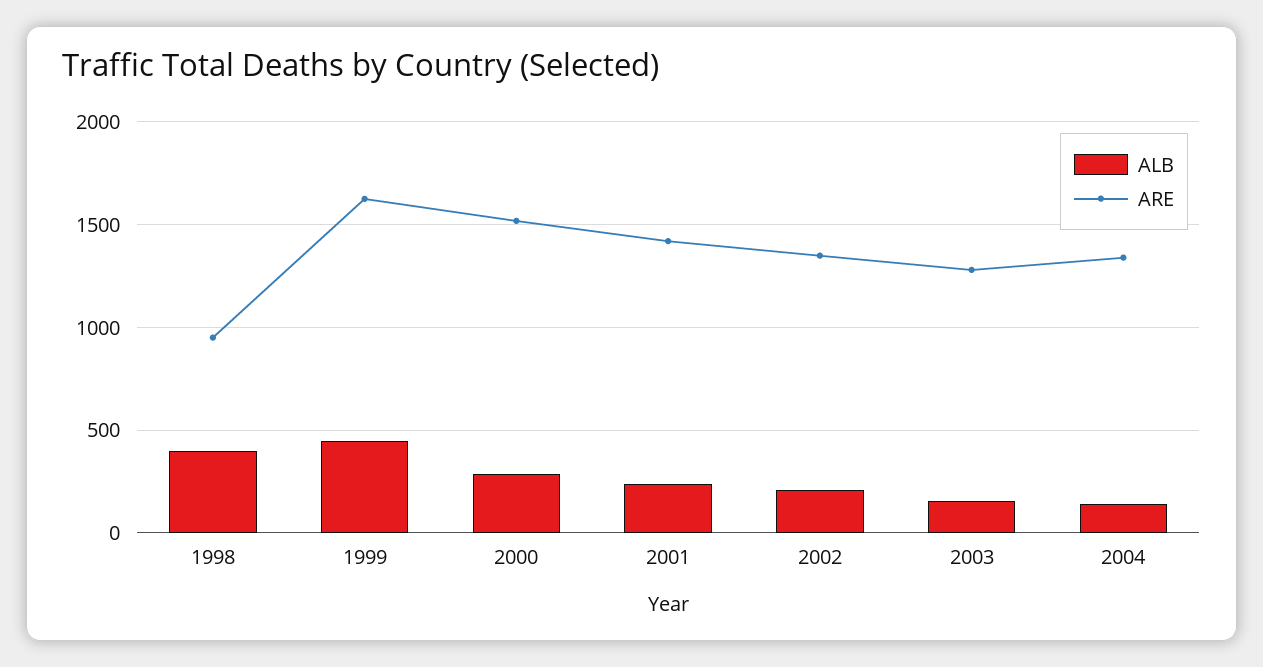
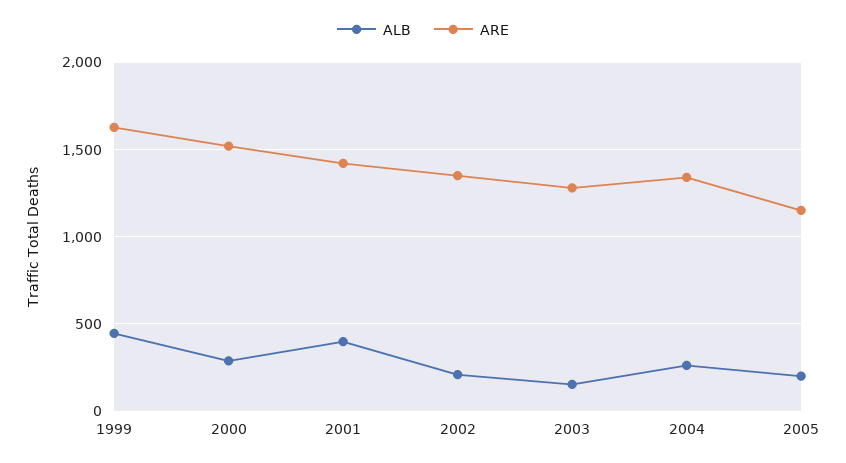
ALB, 1998: 400 -> none
ARE, 1998: 950 -> none
ALB, 2001: 250 -> 400
ALB, 2004: 150 -> 250
ALB, 2005: none -> 200
ARE, 2005: none -> 1150

